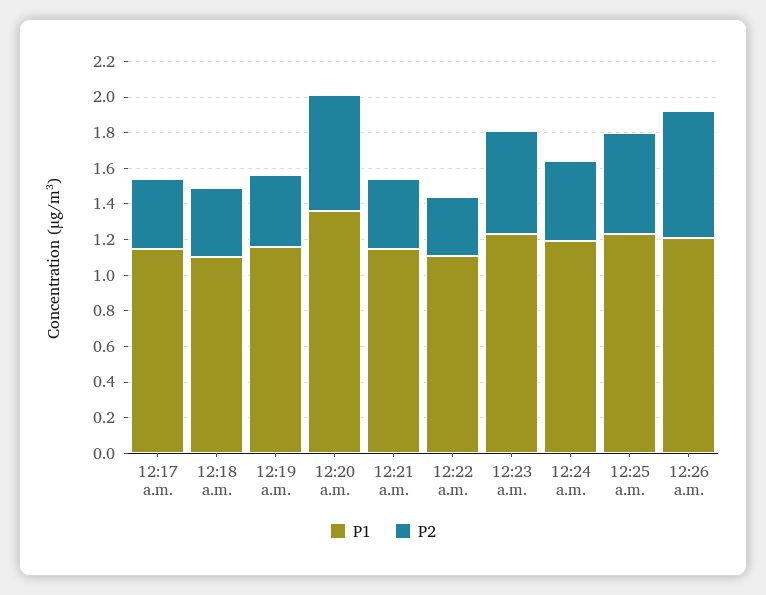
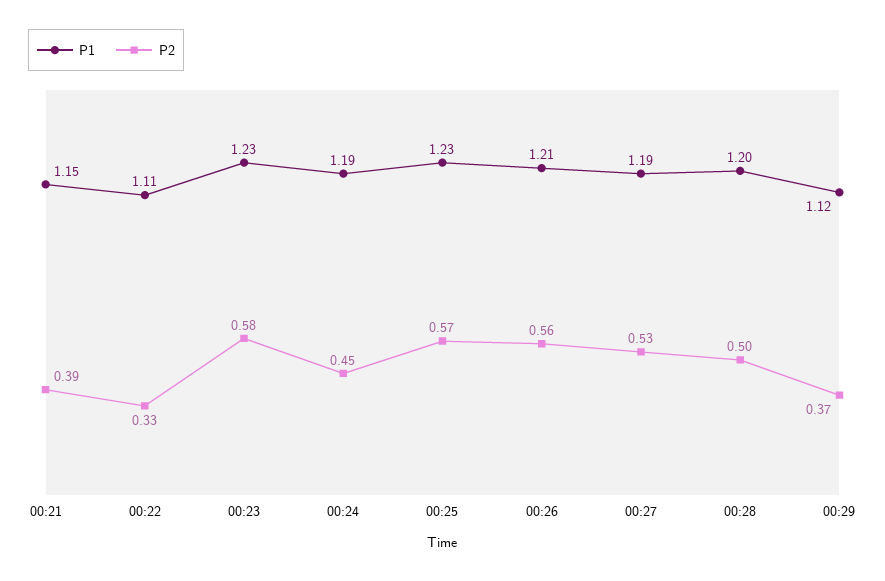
P1, 12:17 a.m.: 1.15 -> none
P2, 12:17 a.m.: 0.4 -> none
P1, 12:18 a.m.: 1.1 -> none
P2, 12:18 a.m.: 0.4 -> none
P1, 12:19 a.m.: 1.15 -> none
P2, 12:19 a.m.: 0.4 -> none
P1, 12:20 a.m.: 1.35 -> none
P2, 12:20 a.m.: 0.65 -> none
P2, 12:26 a.m.: 0.7 -> 0.56
P1, 00:27: none -> 1.19
P2, 00:27: none -> 0.53
P1, 00:28: none -> 1.2
P2, 00:28: none -> 0.5
P1, 00:29: none -> 1.12
P2, 00:29: none -> 0.37

